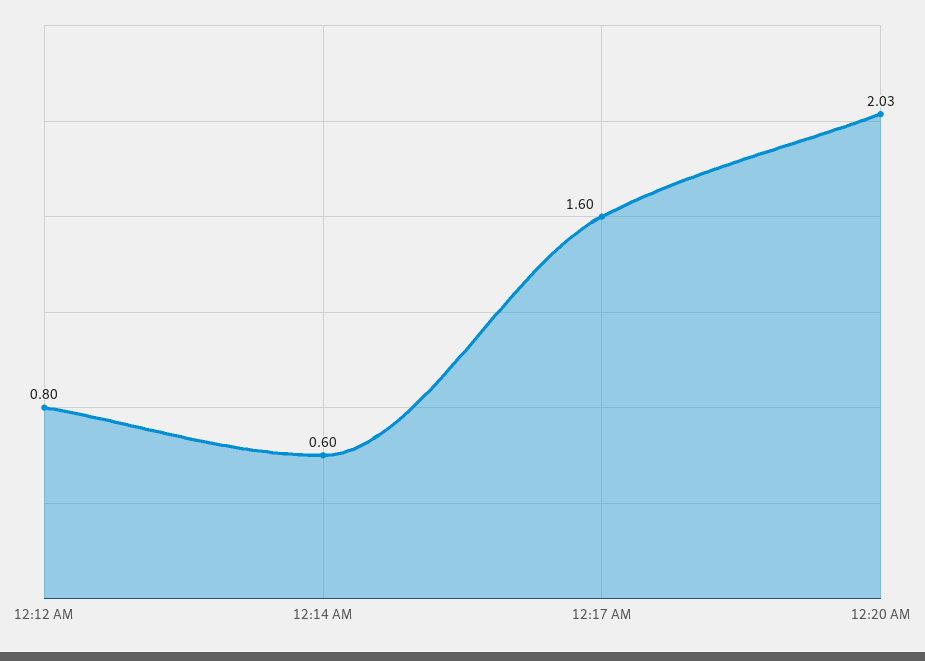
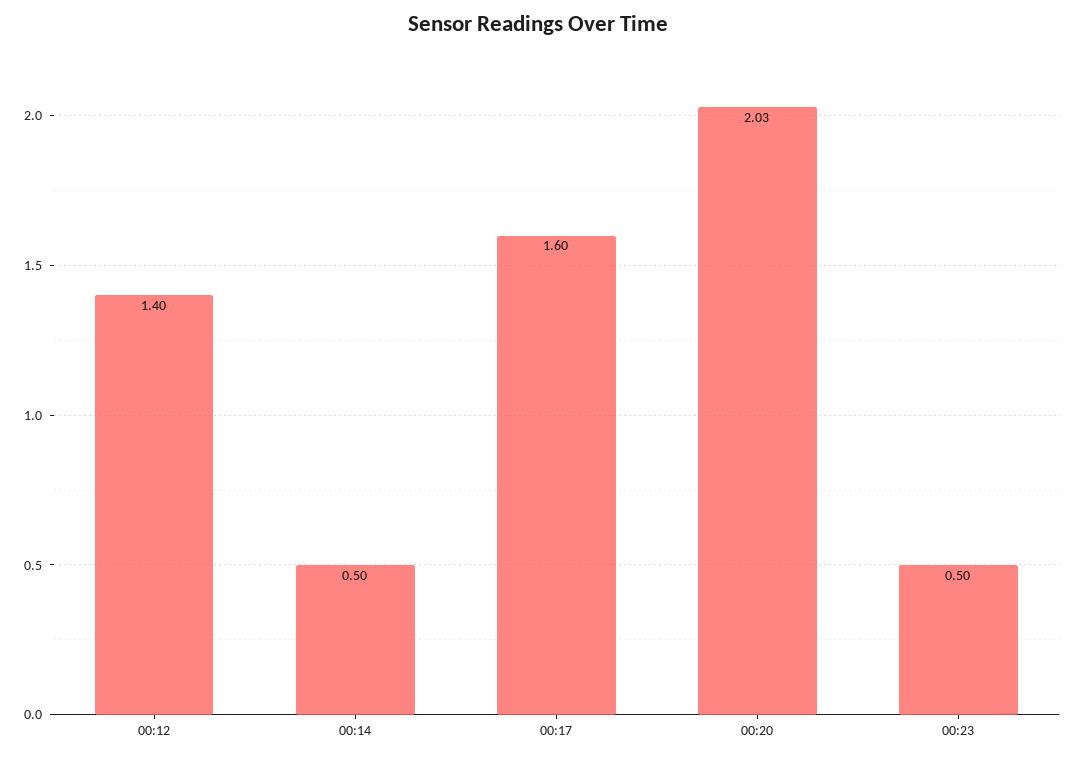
12:12 AM: 0.8 -> 1.4
12:14 AM: 0.6 -> 0.5
00:23: none -> 0.5

